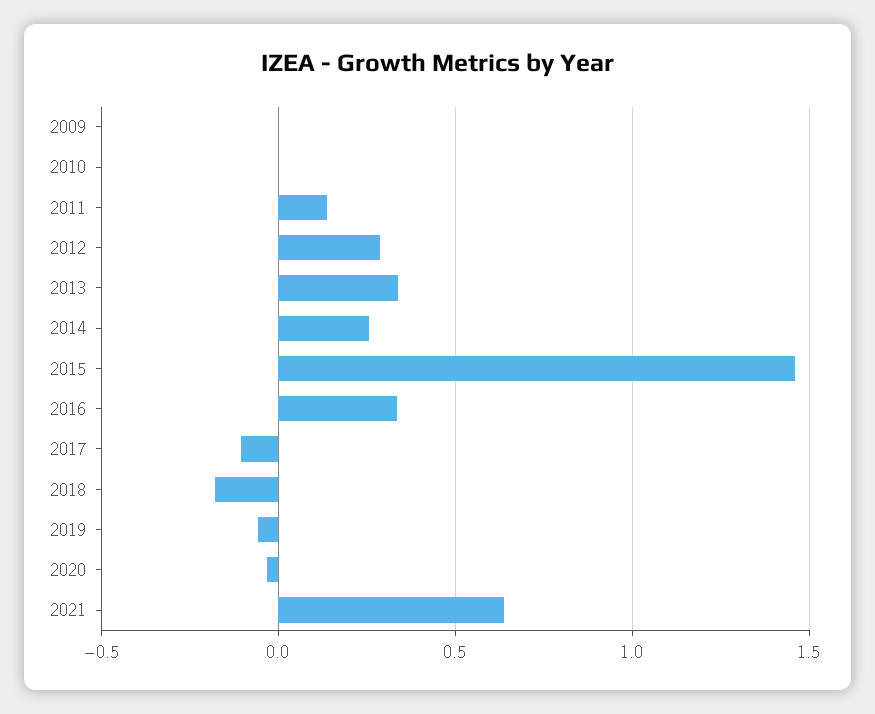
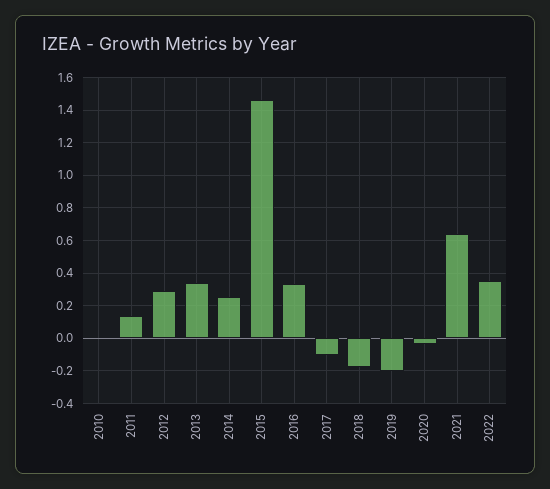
2009: 0 -> none
2019: -0.05 -> -0.2
2022: none -> 0.35

